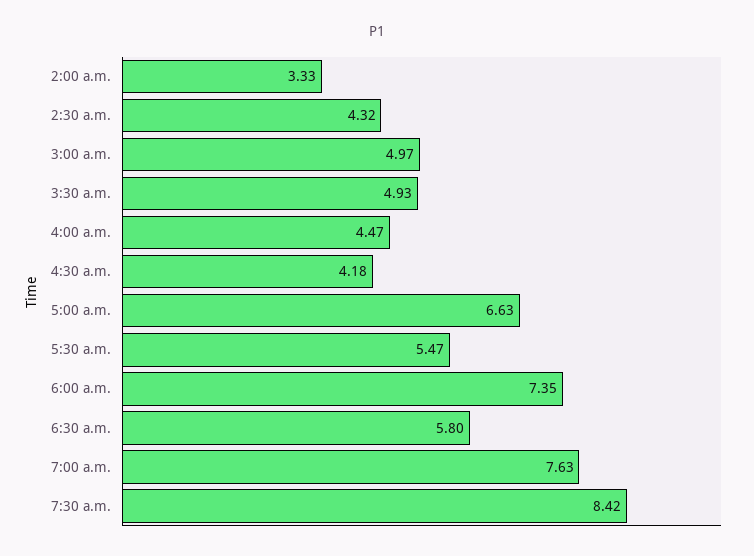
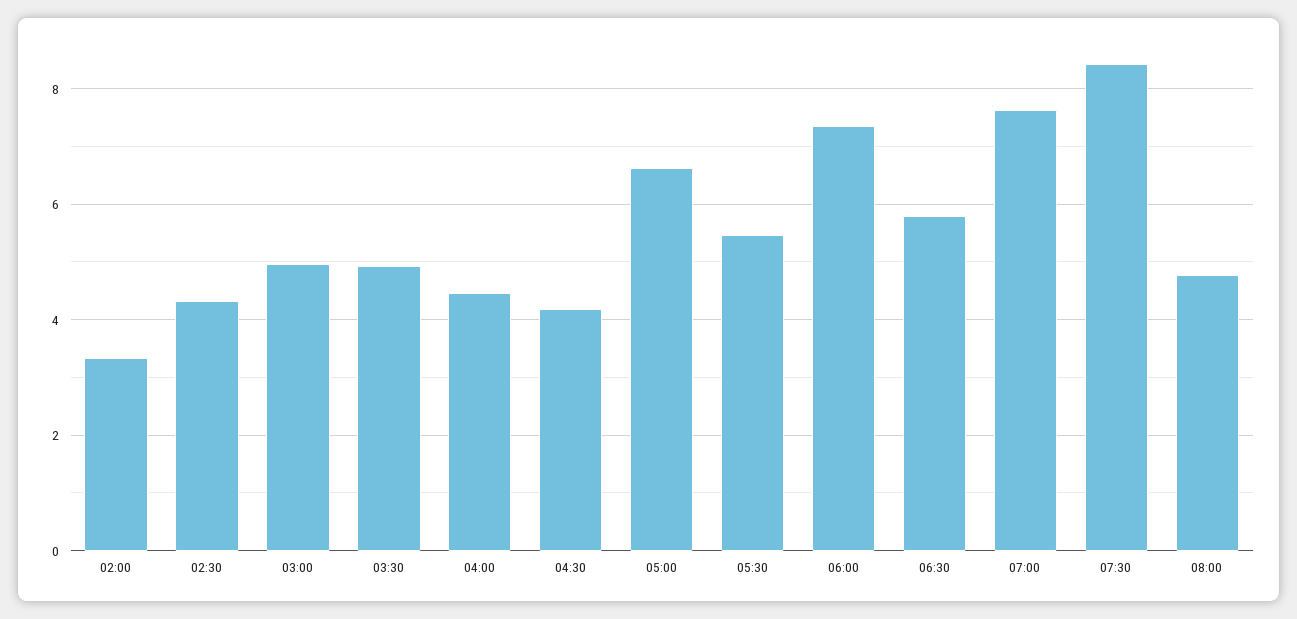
08:00: none -> 4.8

